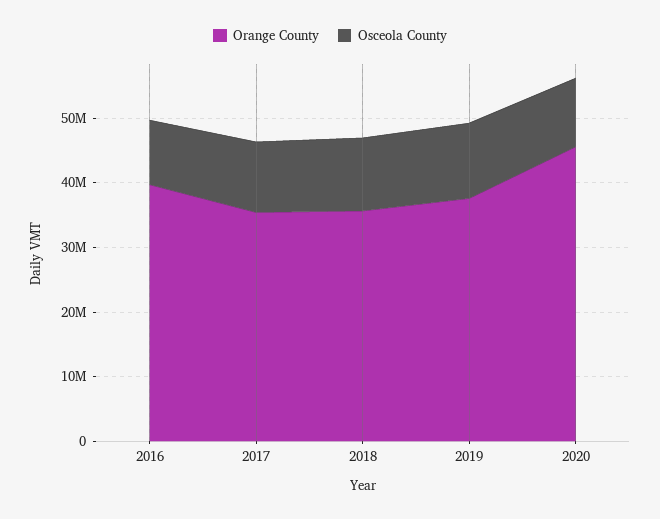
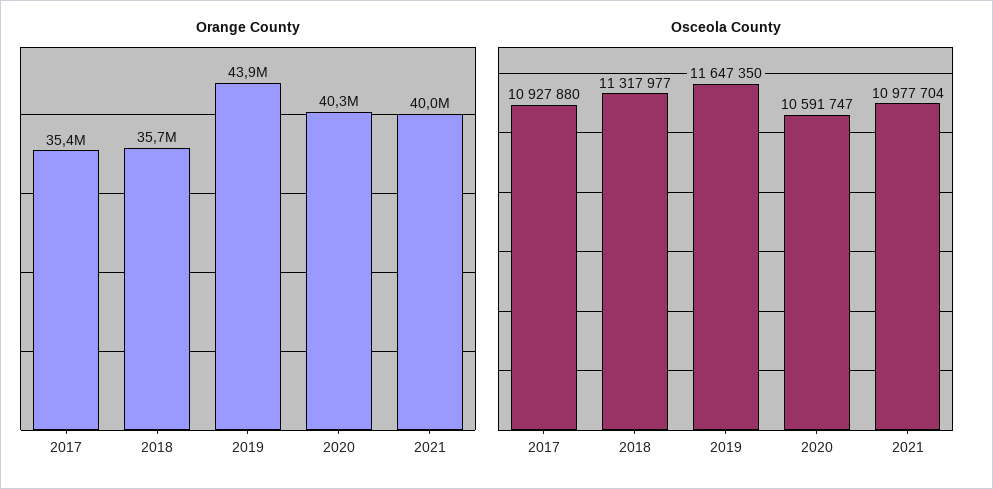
Orange County, 2016: 40000000 -> none
Osceola County, 2016: 10000000 -> none
Orange County, 2019: 38000000 -> 43900000
Orange County, 2020: 46000000 -> 40300000
Orange County, 2021: none -> 40000000
Osceola County, 2021: none -> 10977704

